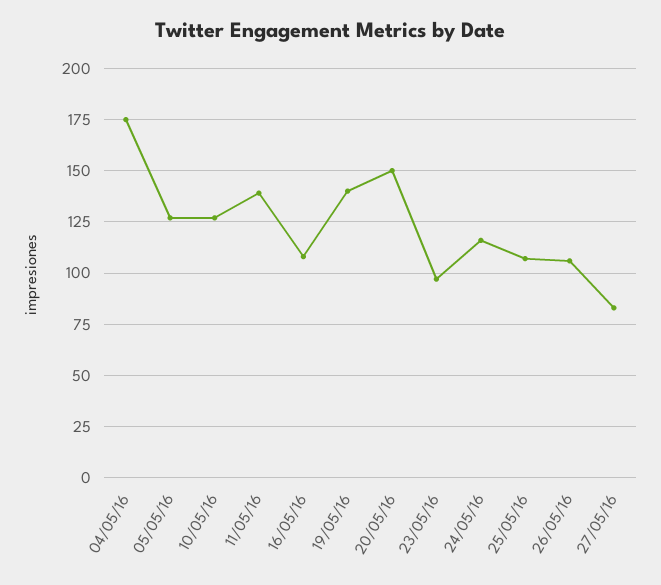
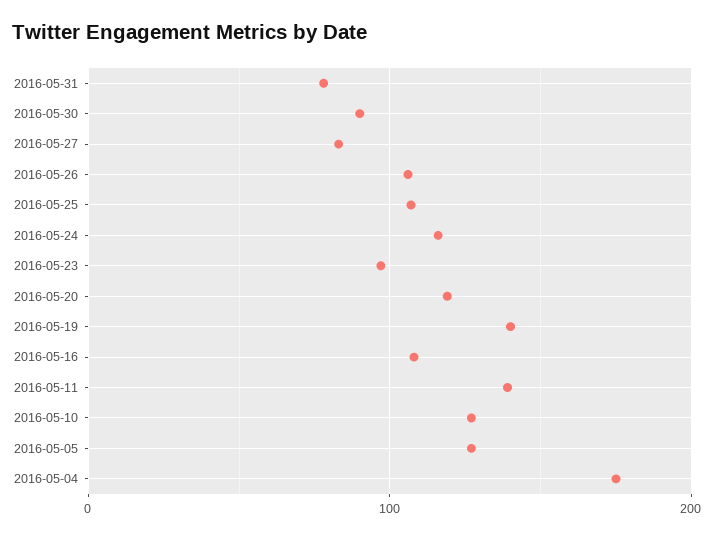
20/05/16: 150 -> 120
2016-05-31: none -> 80
2016-05-30: none -> 90

